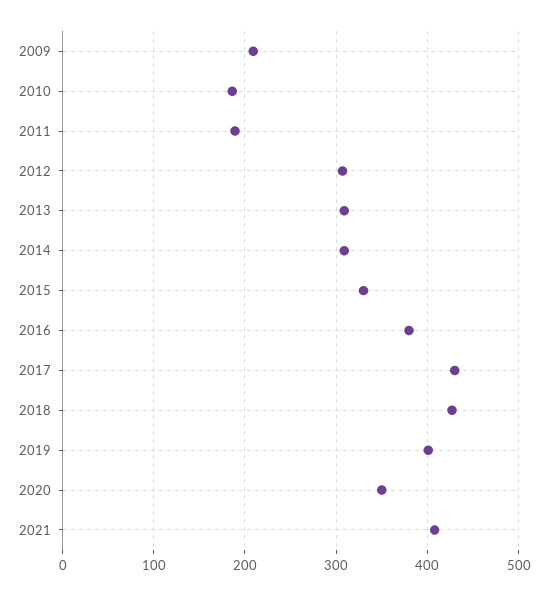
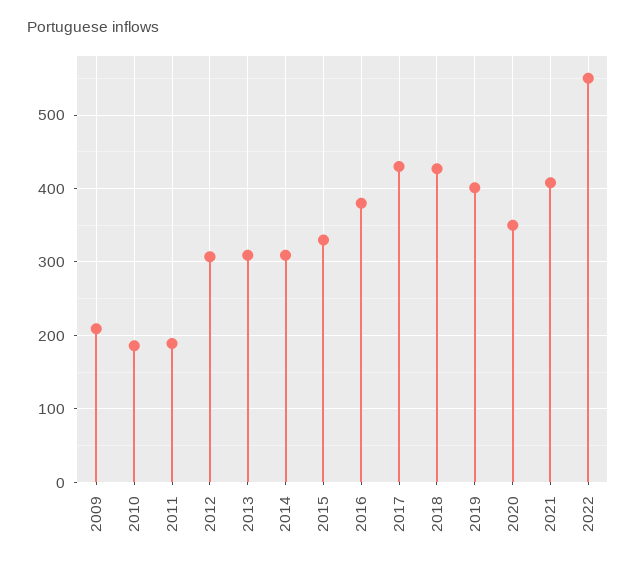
2022: none -> 550

